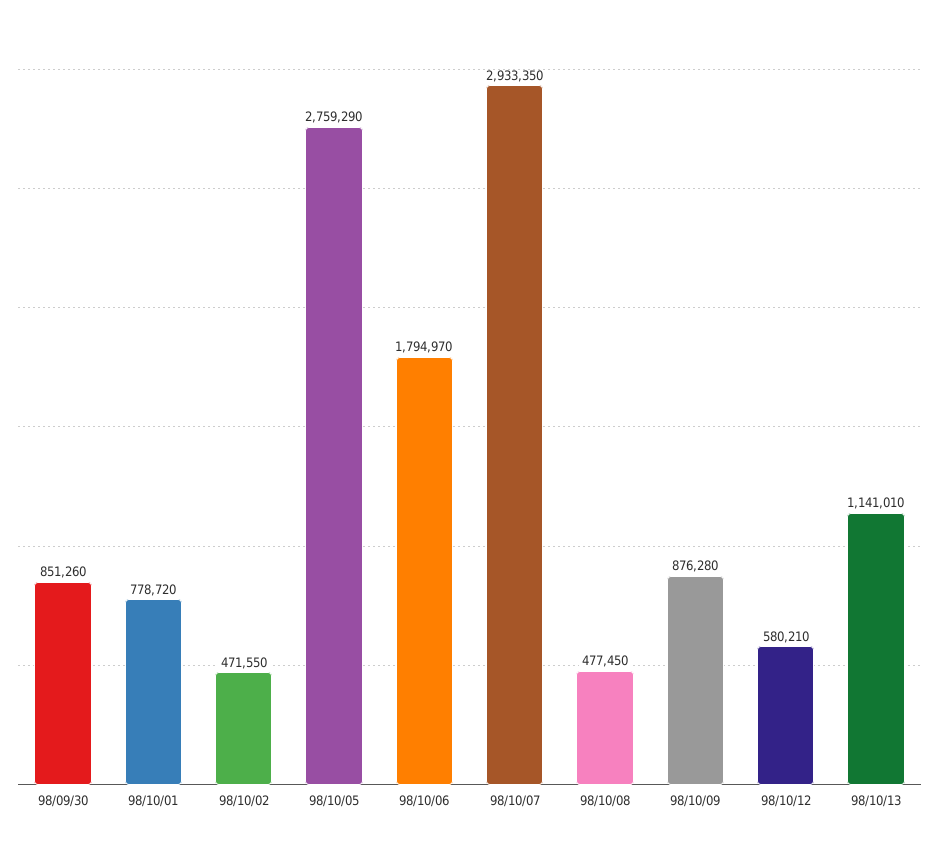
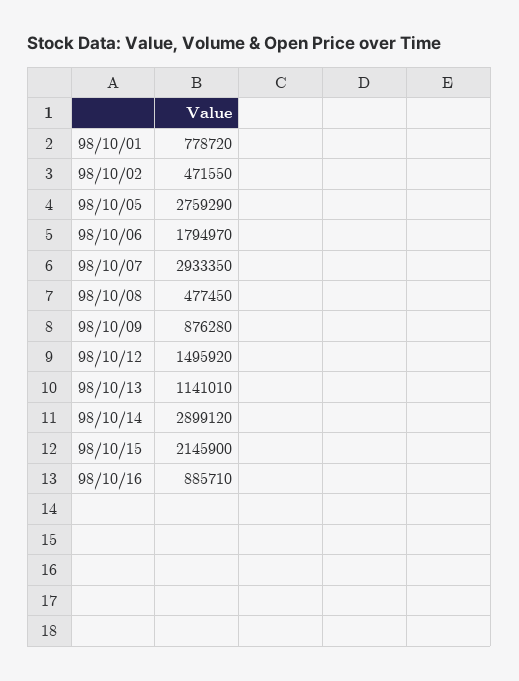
98/09/30: 851260 -> none
98/10/12: 580210 -> 1495920
98/10/14: none -> 2899120
98/10/15: none -> 2145900
98/10/16: none -> 885710

